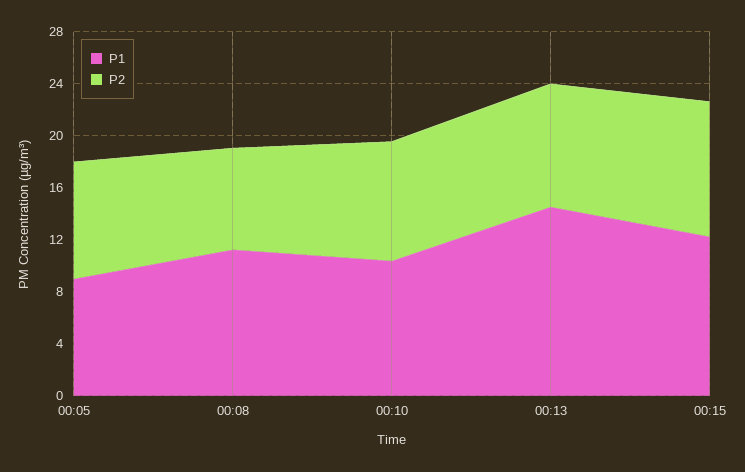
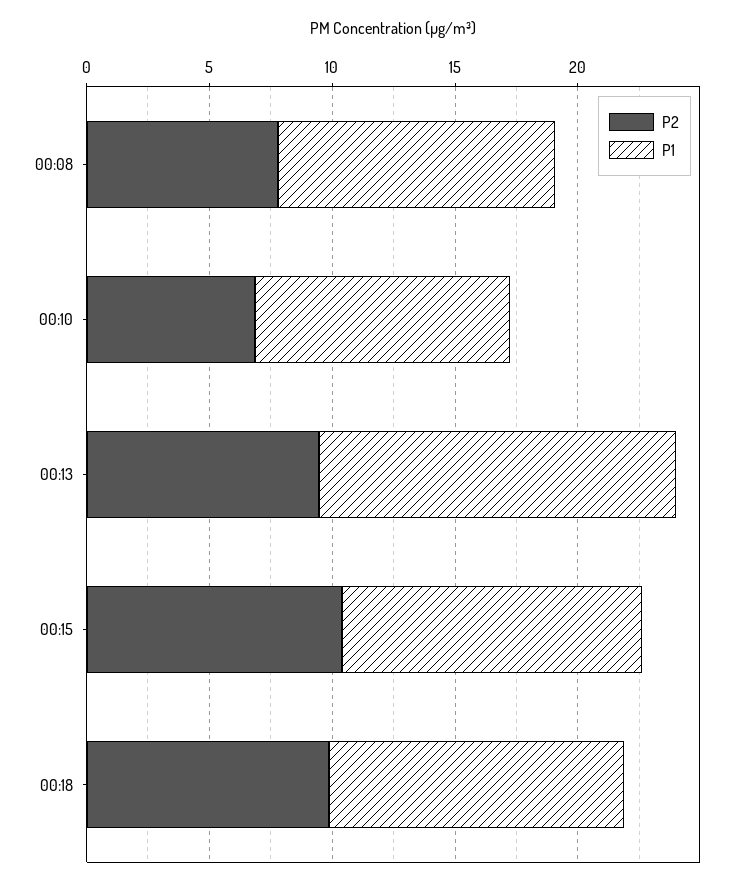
P1, 00:05: 9 -> none
P2, 00:05: 9 -> none
P2, 00:10: 9 -> 7
P2, 00:18: none -> 10
P1, 00:18: none -> 12

